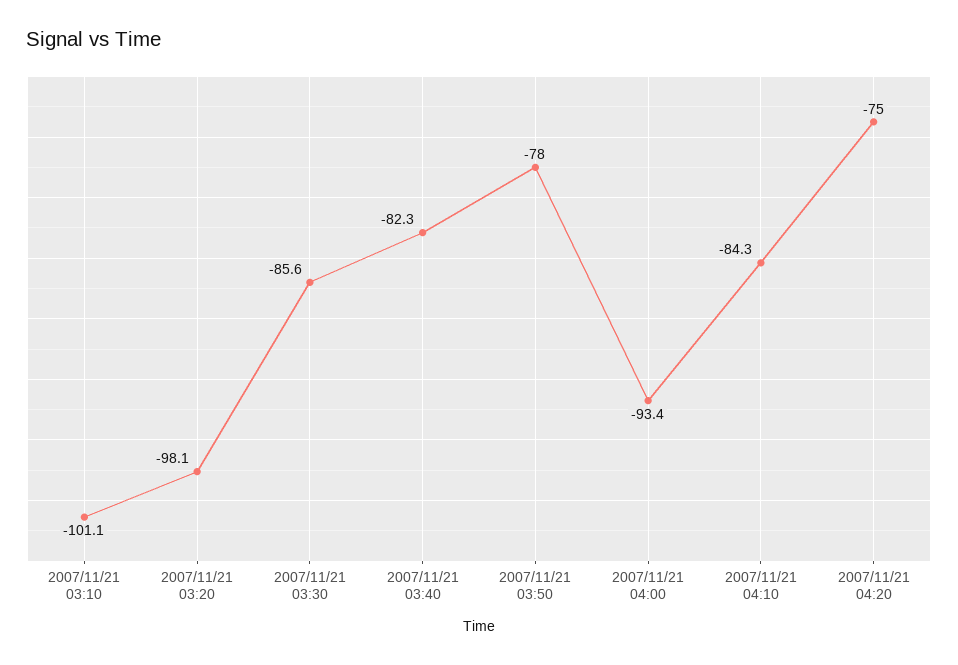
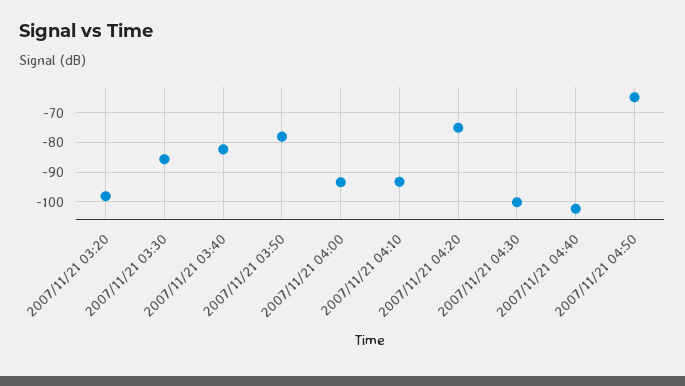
2007/11/21 03:10: -101.1 -> none
2007/11/21 04:10: -84.3 -> -92.5
2007/11/21 04:30: none -> -100
2007/11/21 04:40: none -> -102.5
2007/11/21 04:50: none -> -65

